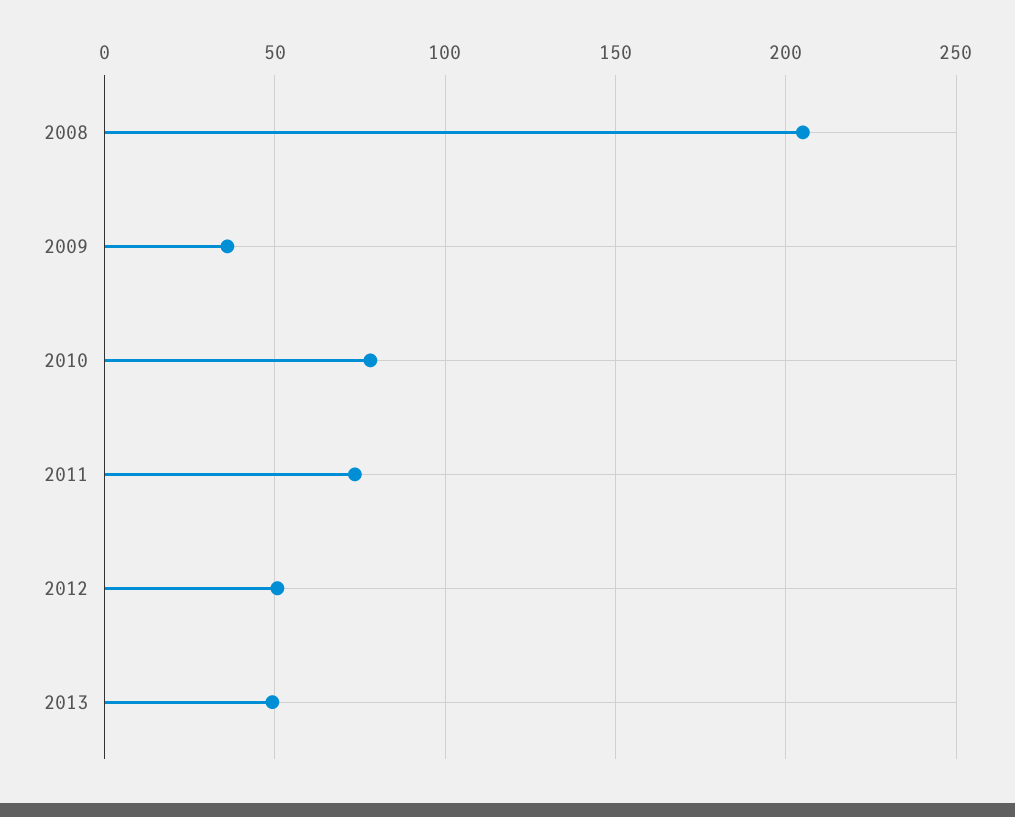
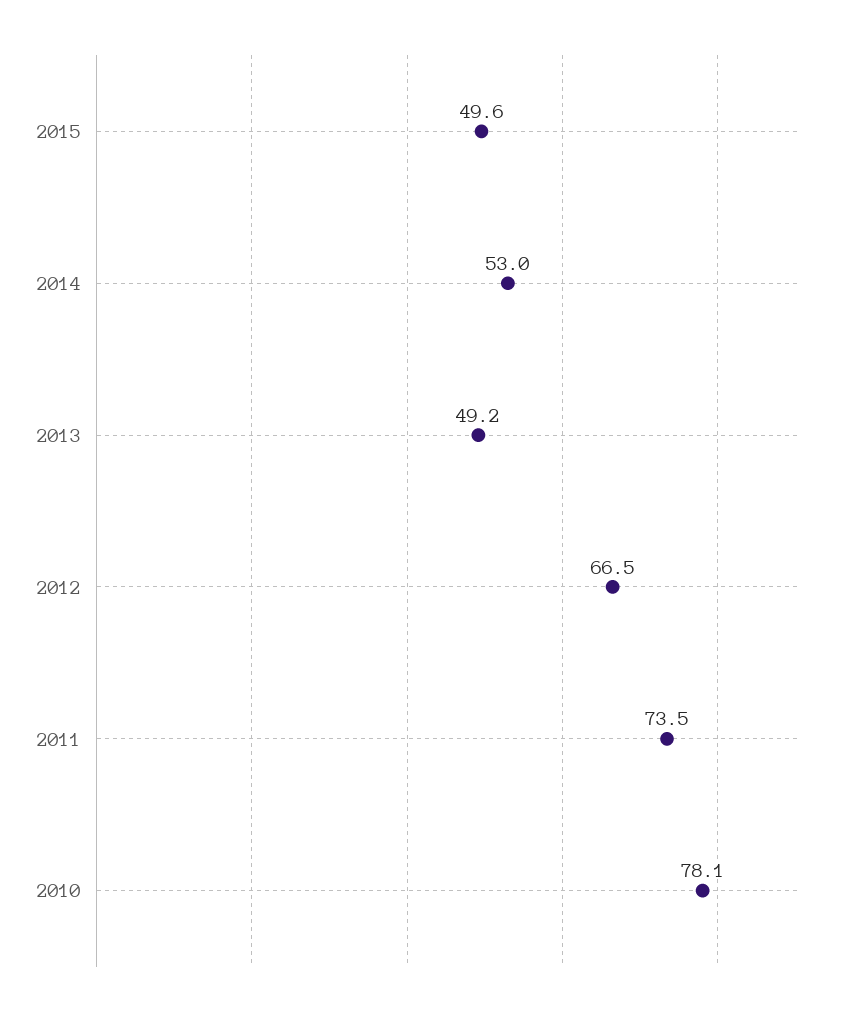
2008: 205 -> none
2009: 35 -> none
2012: 50 -> 66.5
2015: none -> 49.6
2014: none -> 53

